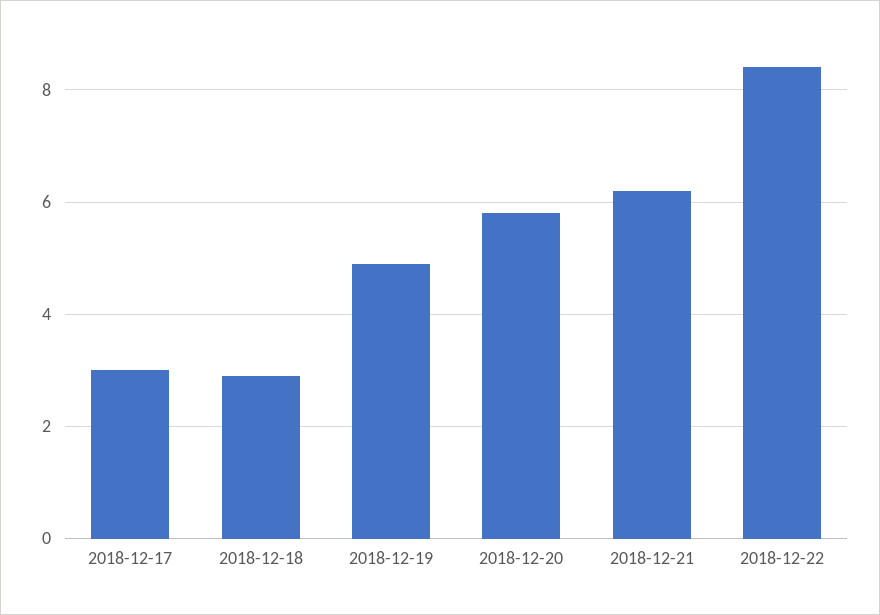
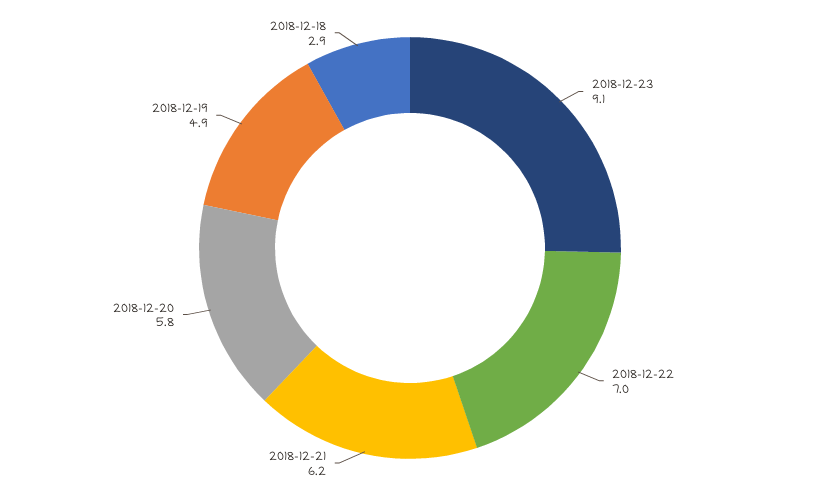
2018-12-17: 3 -> none
2018-12-22: 8.5 -> 7
2018-12-23: none -> 9.1

